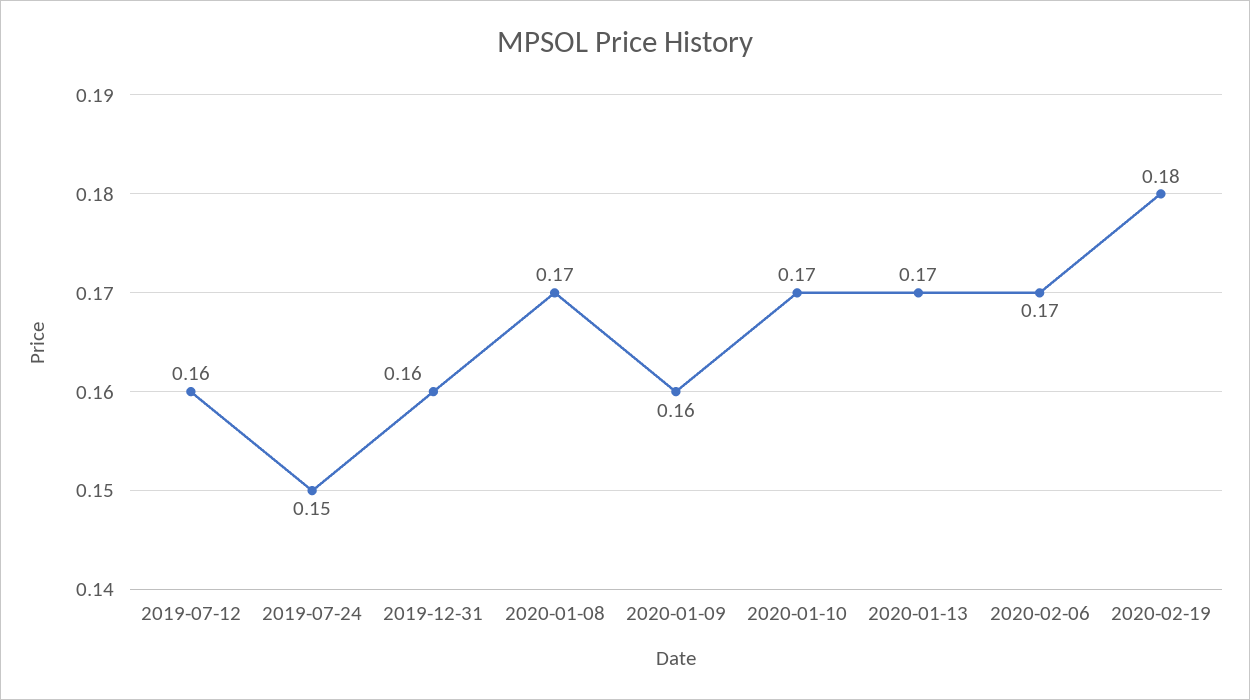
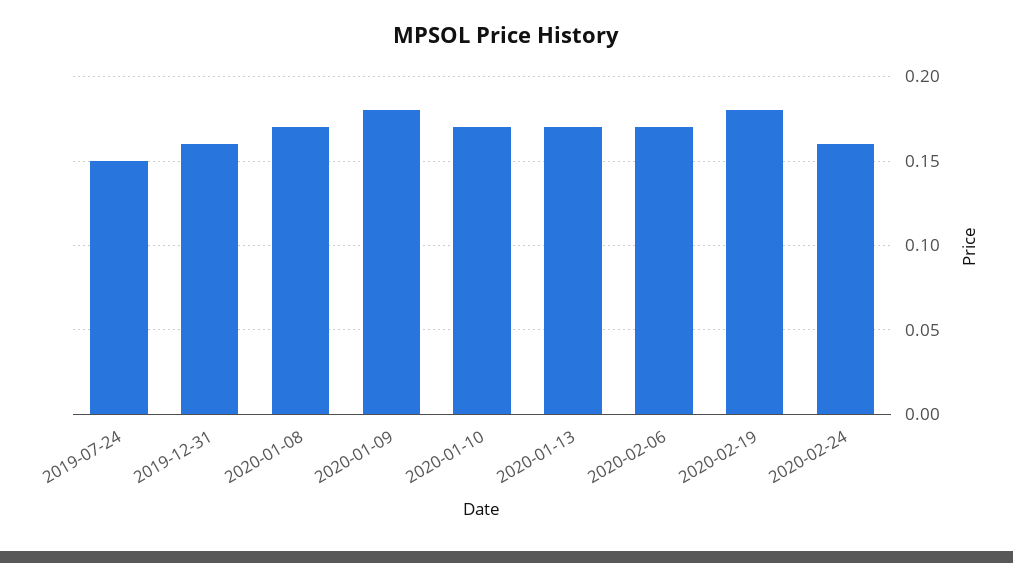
2019-07-12: 0.16 -> none
2020-01-09: 0.16 -> 0.18
2020-02-24: none -> 0.16

